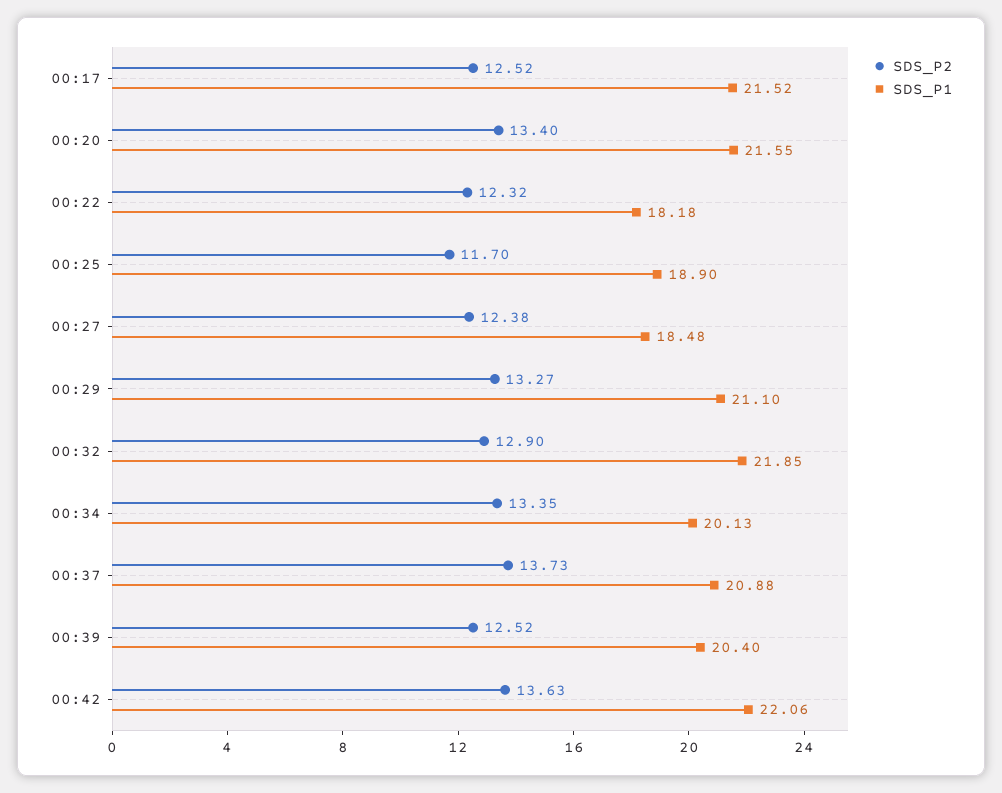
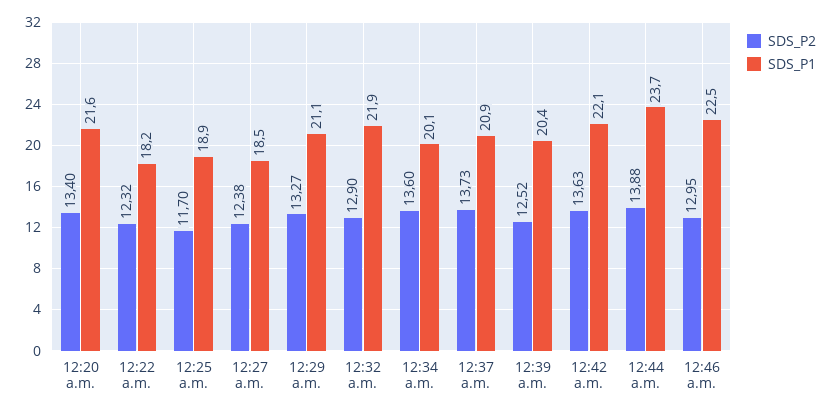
SDS_P2, 00:17: 12.52 -> none
SDS_P1, 00:17: 21.52 -> none
SDS_P2, 00:34: 13.35 -> 13.6
SDS_P2, 12:44 a.m.: none -> 13.88
SDS_P1, 12:44 a.m.: none -> 23.7
SDS_P2, 12:46 a.m.: none -> 12.95
SDS_P1, 12:46 a.m.: none -> 22.5

